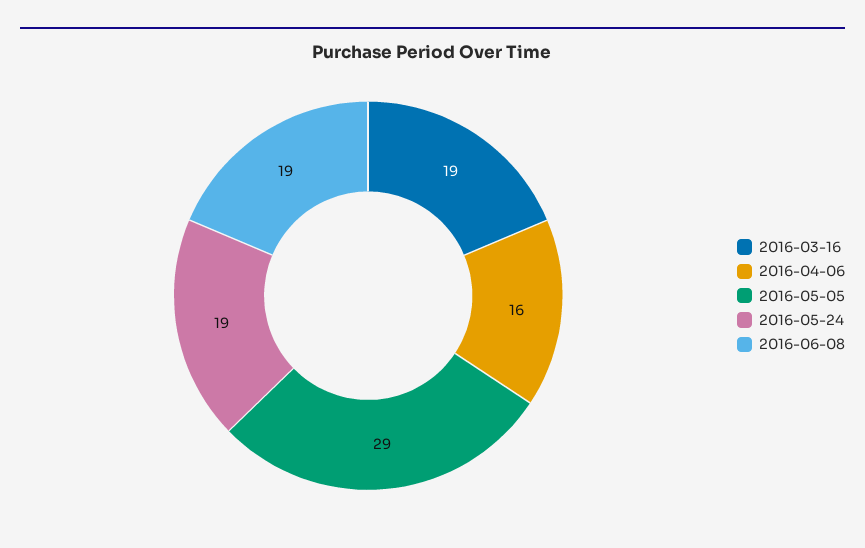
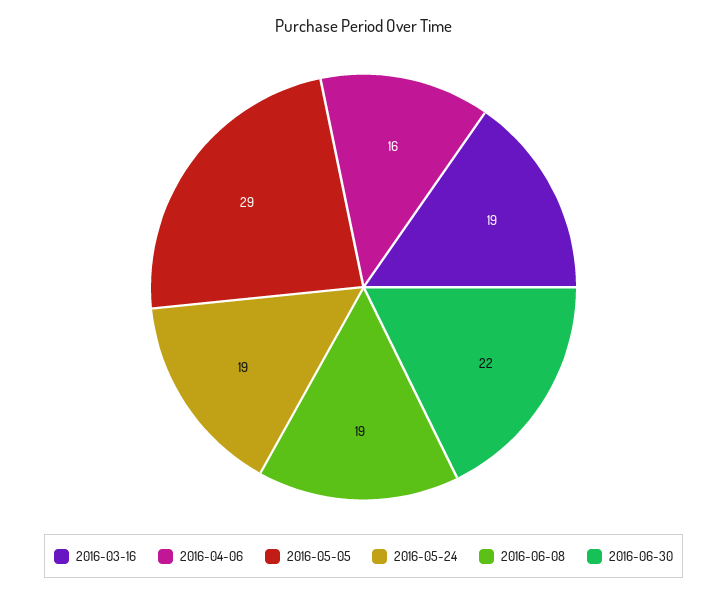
2016-06-30: none -> 22

